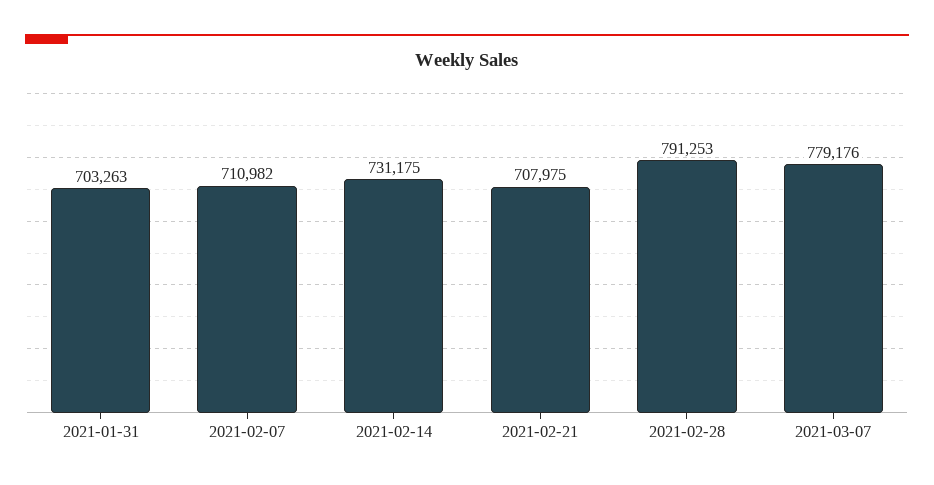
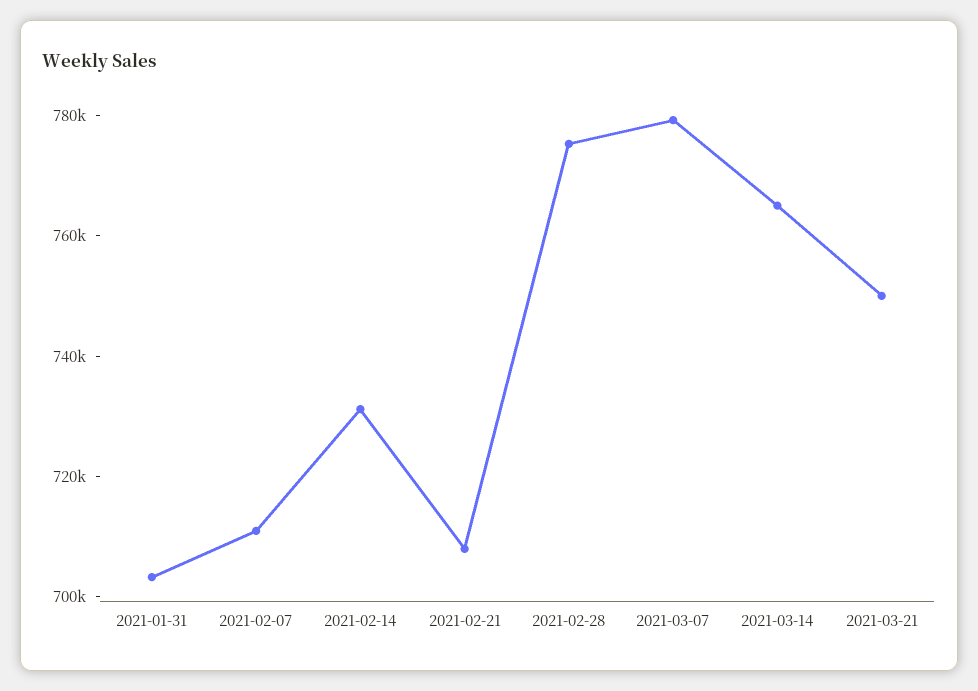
2021-02-28: 791253 -> 775000
2021-03-14: none -> 765000
2021-03-21: none -> 750000

